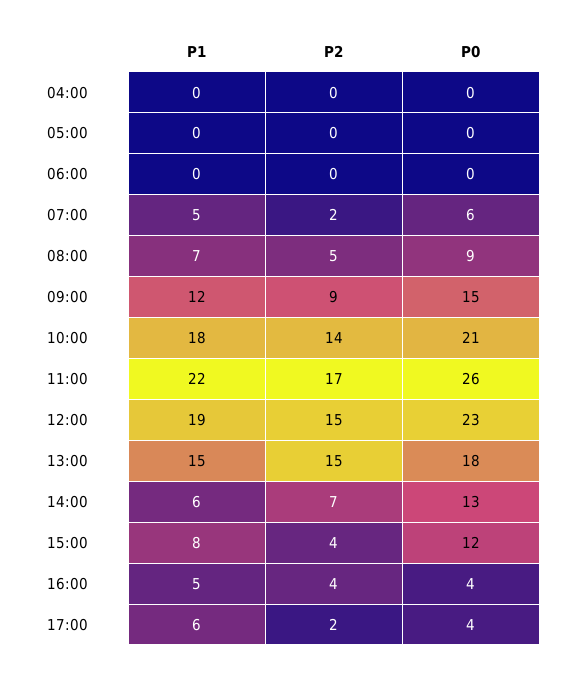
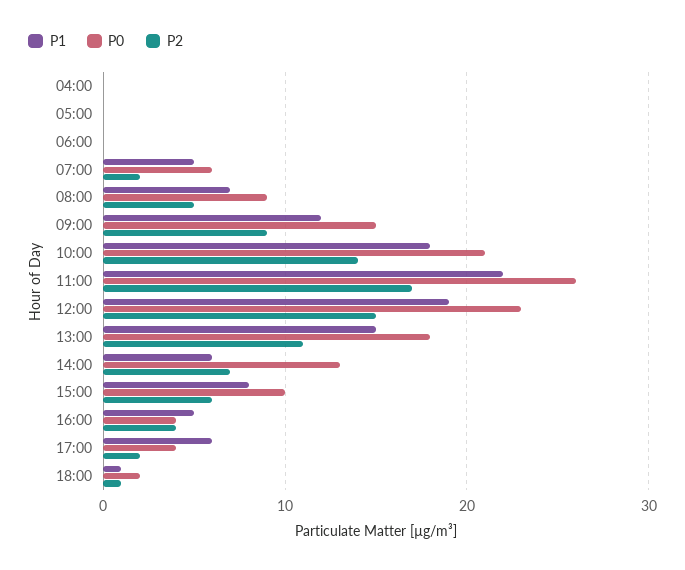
P2, 13:00: 15 -> 11
P2, 15:00: 4 -> 6
P0, 15:00: 12 -> 10
P1, 18:00: none -> 1
P0, 18:00: none -> 2
P2, 18:00: none -> 1

